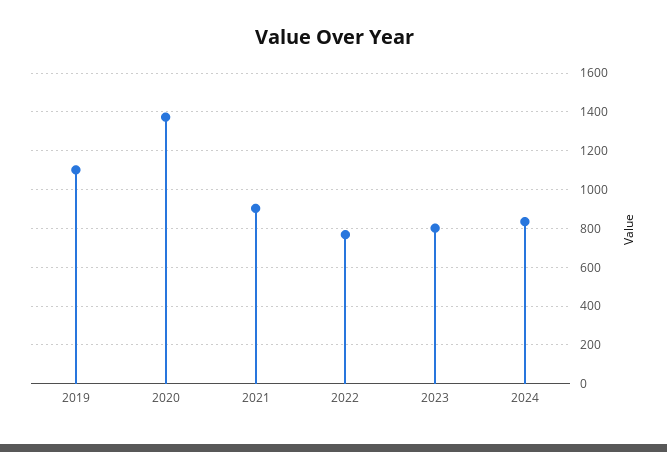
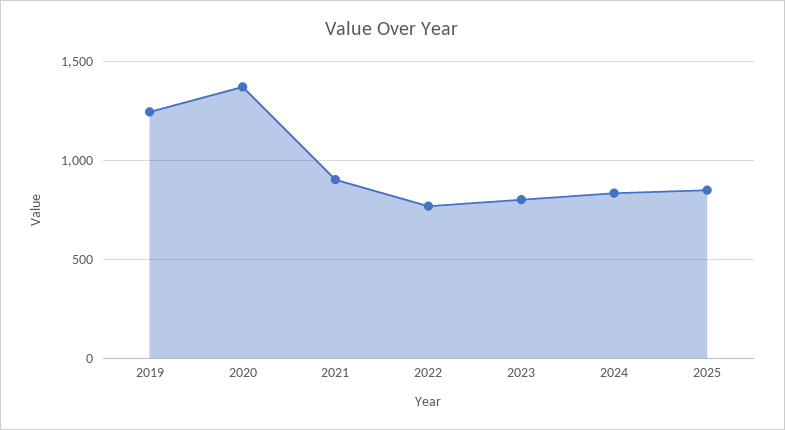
2019: 1100 -> 1250
2025: none -> 850

